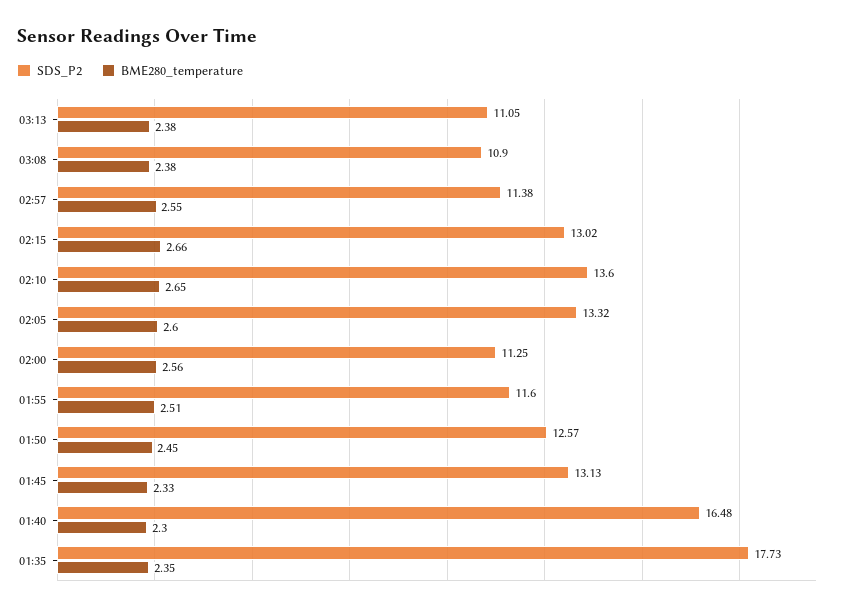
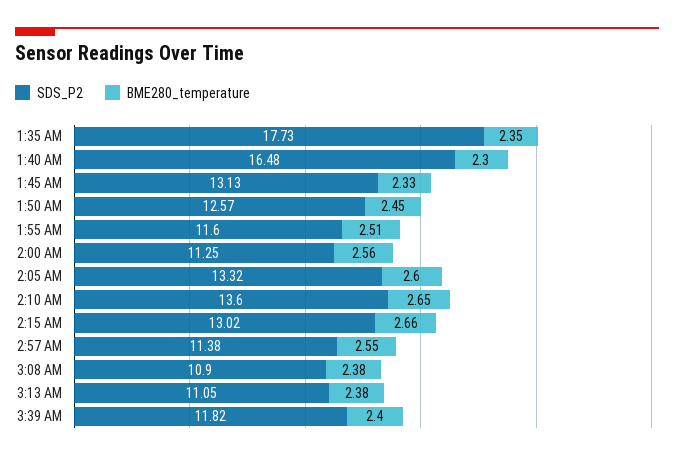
SDS_P2, 3:39 AM: none -> 11.82
BME280_temperature, 3:39 AM: none -> 2.4

